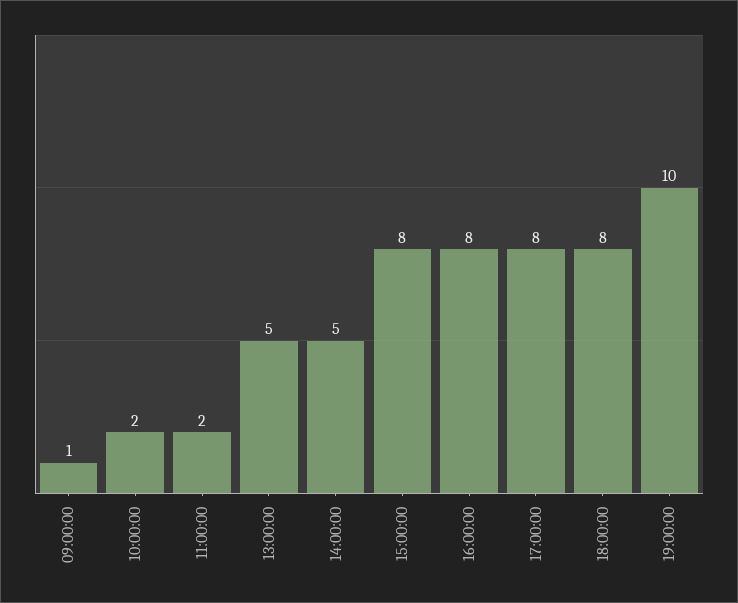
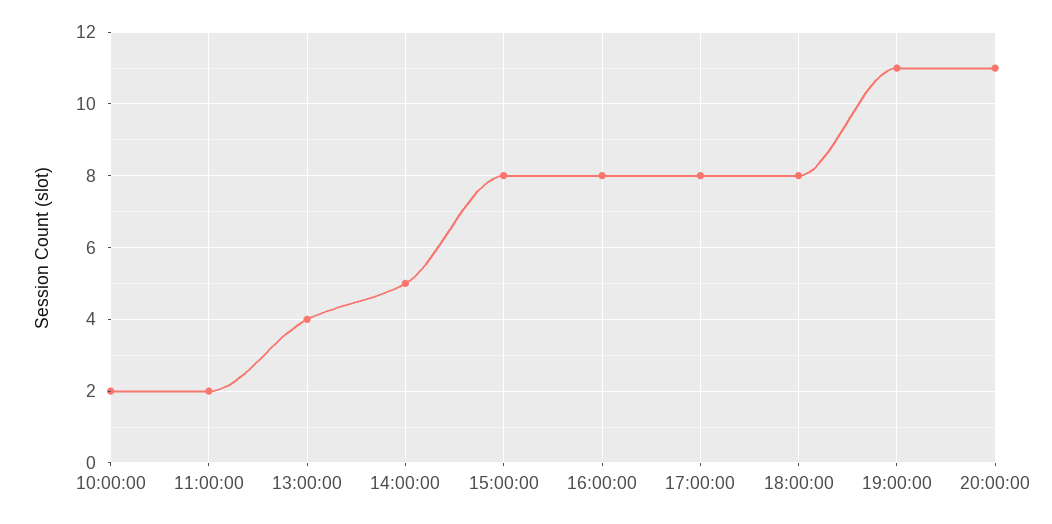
09:00:00: 1 -> none
13:00:00: 5 -> 4
19:00:00: 10 -> 11
20:00:00: none -> 11

